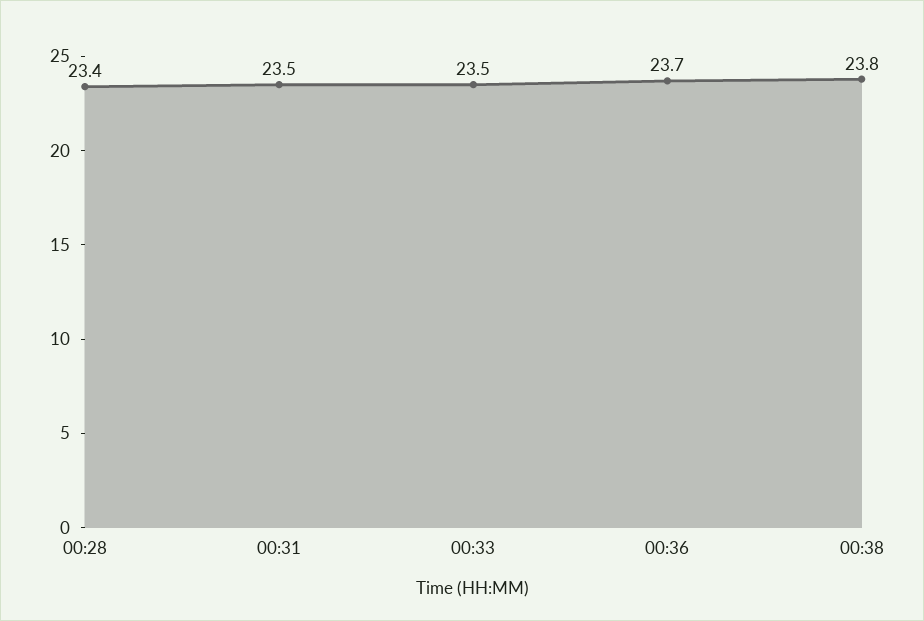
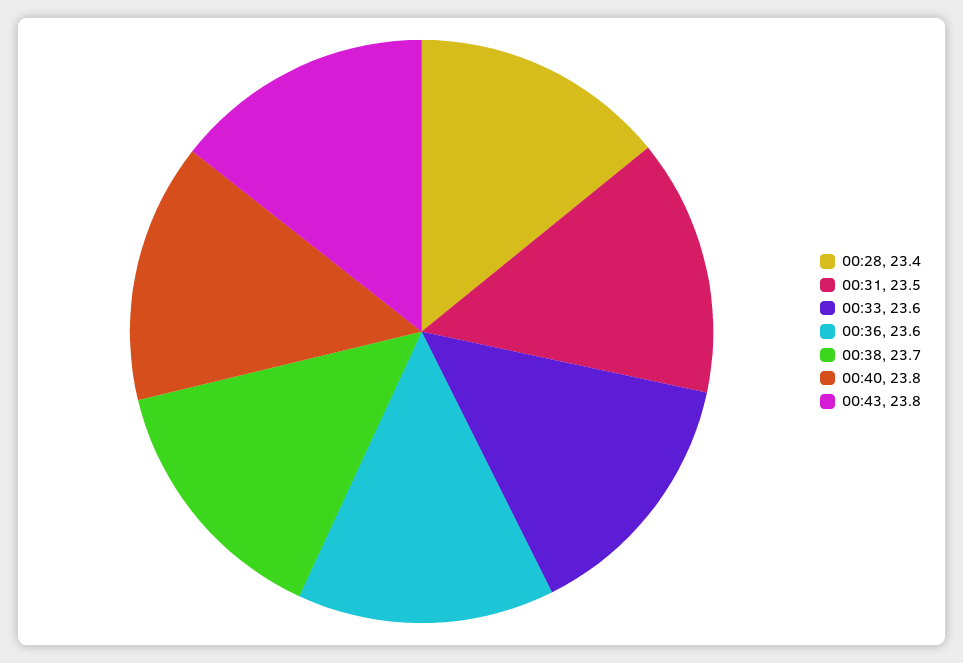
00:33: 23.5 -> 23.6
00:36: 23.7 -> 23.6
00:38: 23.8 -> 23.7
00:40: none -> 23.8
00:43: none -> 23.8

